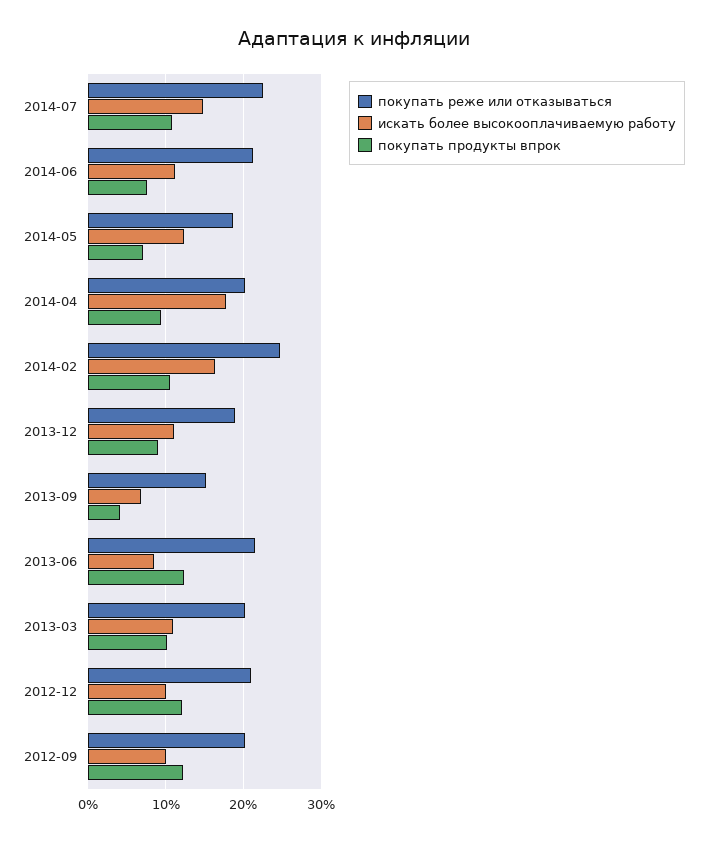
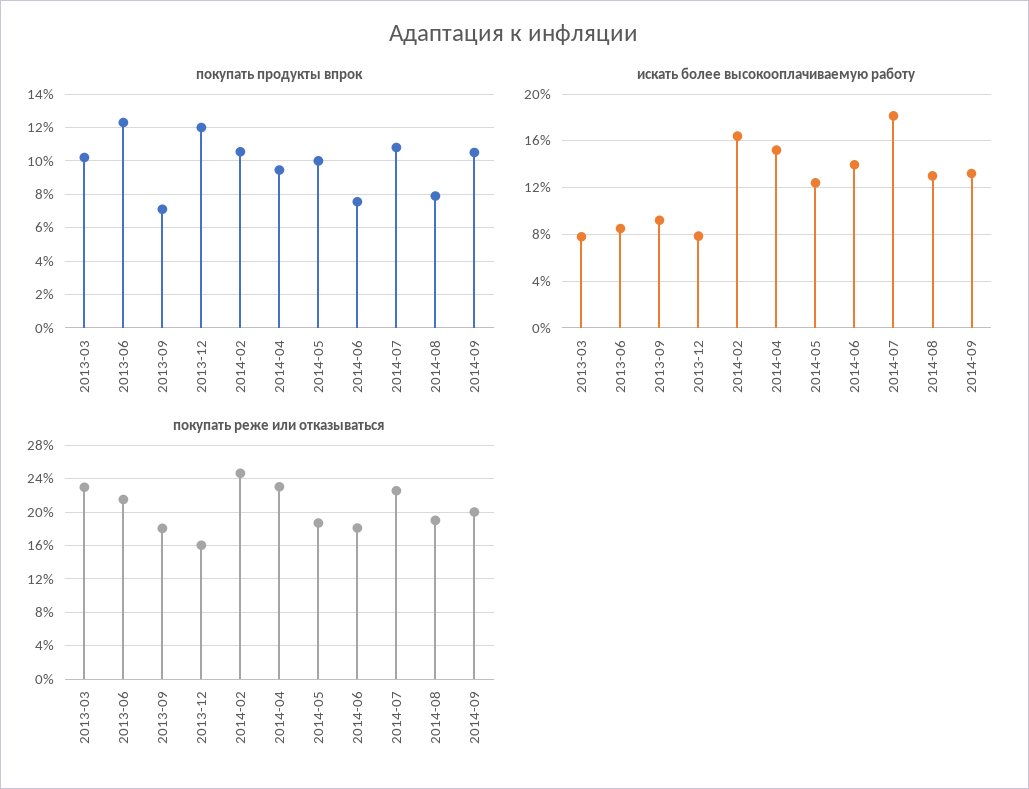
искать более высокооплачиваемую работу, 2014-07: 15 -> 18
покупать реже или отказываться, 2014-06: 21 -> 18
искать более высокооплачиваемую работу, 2014-06: 11 -> 14
покупать продукты впрок, 2014-05: 7 -> 10
покупать реже или отказываться, 2014-04: 20 -> 23
искать более высокооплачиваемую работу, 2014-04: 18 -> 15
покупать реже или отказываться, 2013-12: 19 -> 16
искать более высокооплачиваемую работу, 2013-12: 11 -> 8
покупать продукты впрок, 2013-12: 9 -> 12
покупать реже или отказываться, 2013-09: 15 -> 18
искать более высокооплачиваемую работу, 2013-09: 7 -> 9
покупать продукты впрок, 2013-09: 4 -> 7
покупать реже или отказываться, 2013-03: 20 -> 23
искать более высокооплачиваемую работу, 2013-03: 11 -> 8
покупать реже или отказываться, 2012-12: 21 -> none
искать более высокооплачиваемую работу, 2012-12: 10 -> none
покупать продукты впрок, 2012-12: 12 -> none
покупать реже или отказываться, 2012-09: 20 -> none
искать более высокооплачиваемую работу, 2012-09: 10 -> none
покупать продукты впрок, 2012-09: 12 -> none
покупать продукты впрок, 2014-08: none -> 8
покупать продукты впрок, 2014-09: none -> 10.5
искать более высокооплачиваемую работу, 2014-08: none -> 13
искать более высокооплачиваемую работу, 2014-09: none -> 13
покупать реже или отказываться, 2014-08: none -> 19
покупать реже или отказываться, 2014-09: none -> 20

